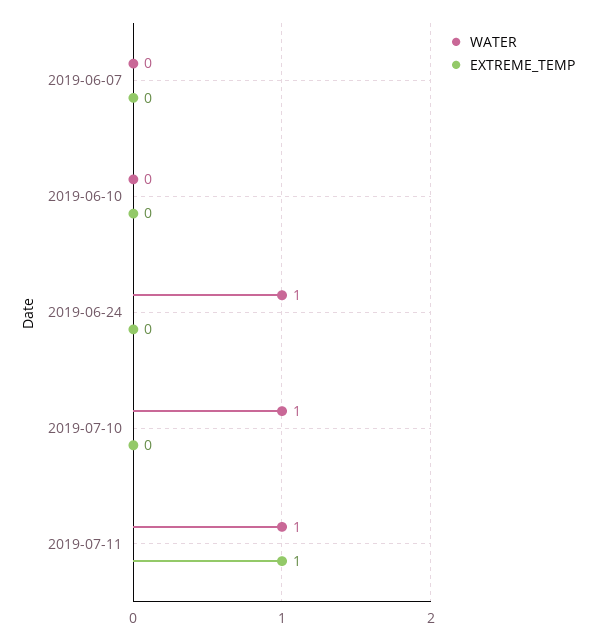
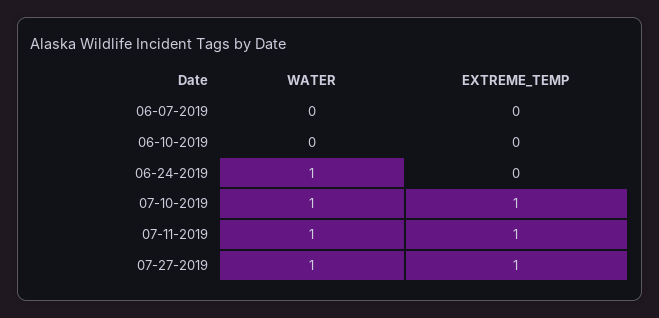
EXTREME_TEMP, 2019-07-10: 0 -> 1
WATER, 07-27-2019: none -> 1
EXTREME_TEMP, 07-27-2019: none -> 1

